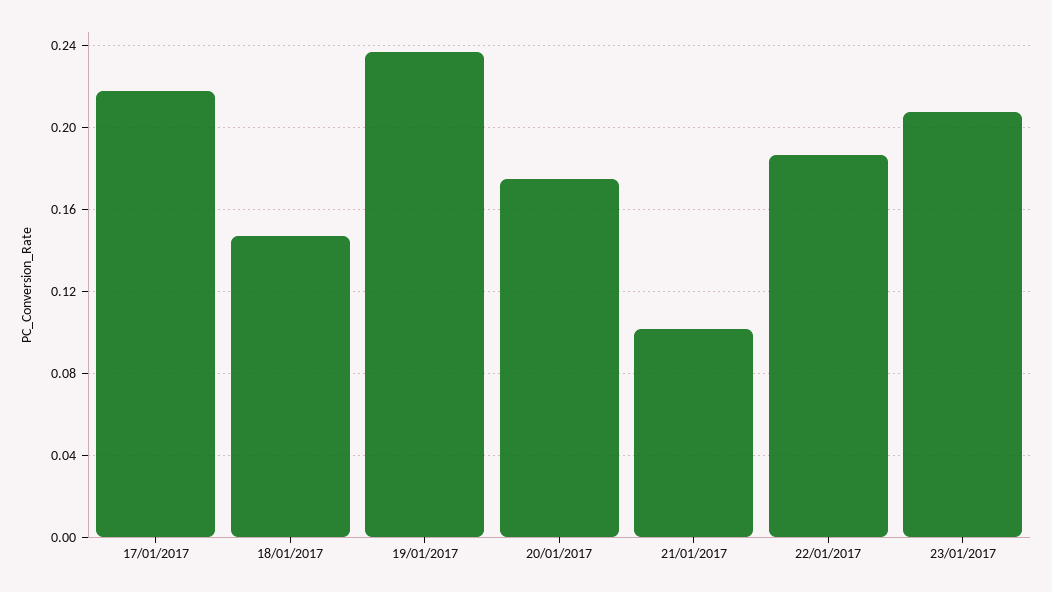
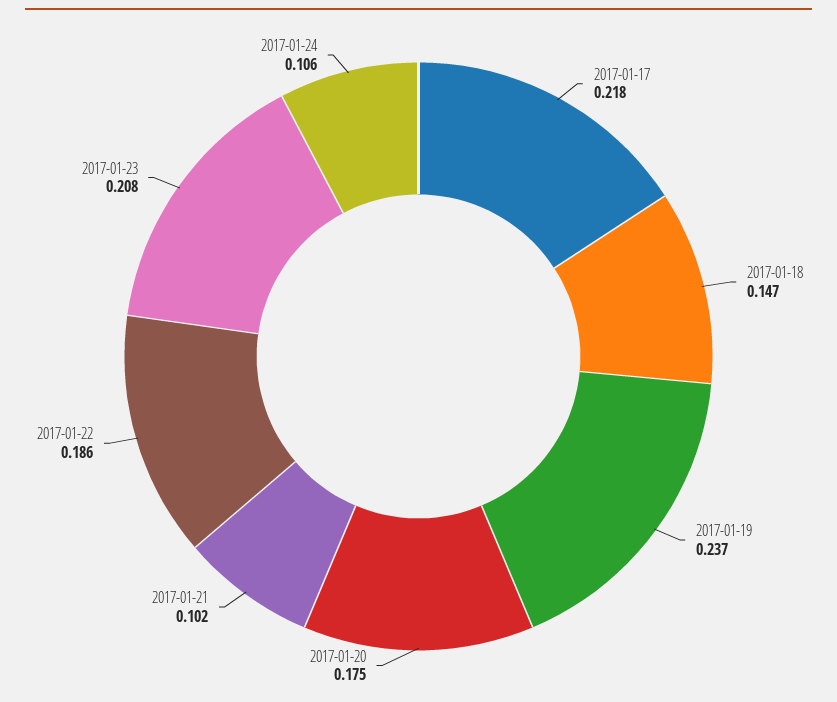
2017-01-24: none -> 0.106

